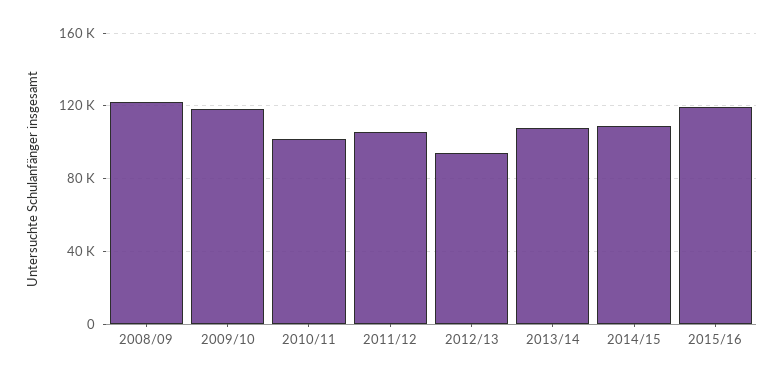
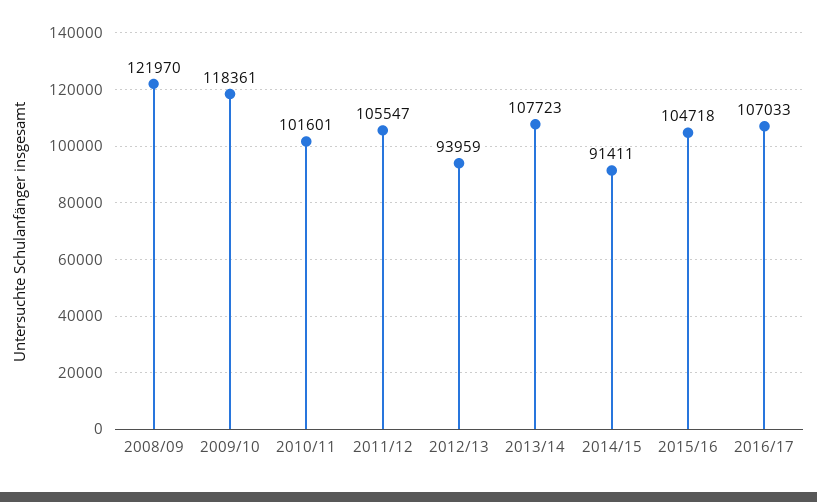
2014/15: 110000 -> 91411
2015/16: 120000 -> 104718
2016/17: none -> 107033

